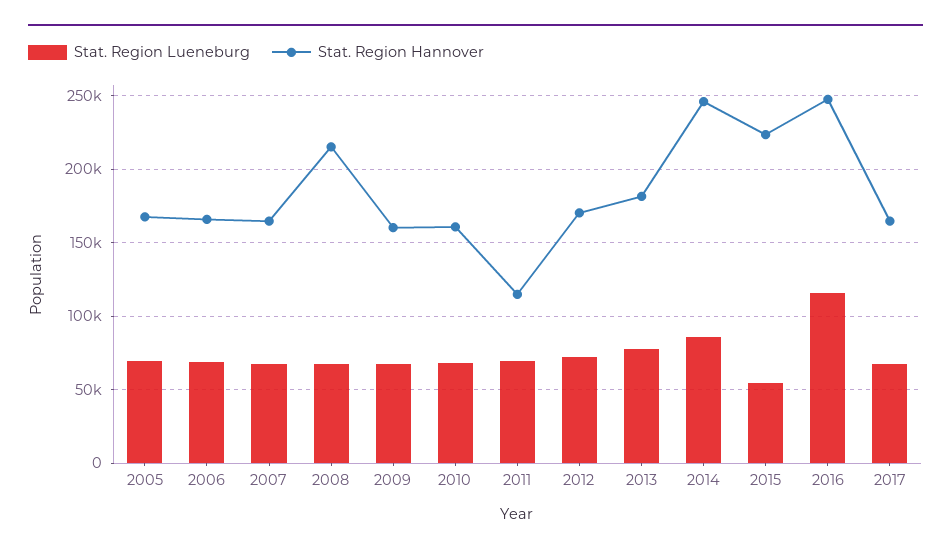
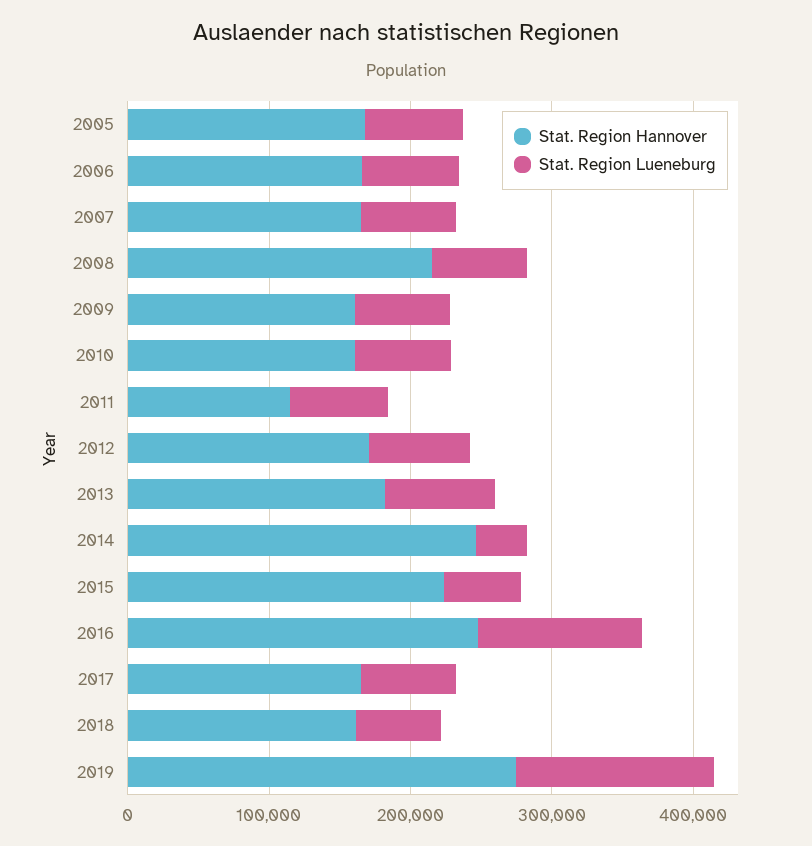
Stat. Region Lueneburg, 2014: 85000 -> 40000
Stat. Region Hannover, 2018: none -> 160000
Stat. Region Lueneburg, 2018: none -> 60000
Stat. Region Hannover, 2019: none -> 280000
Stat. Region Lueneburg, 2019: none -> 140000

